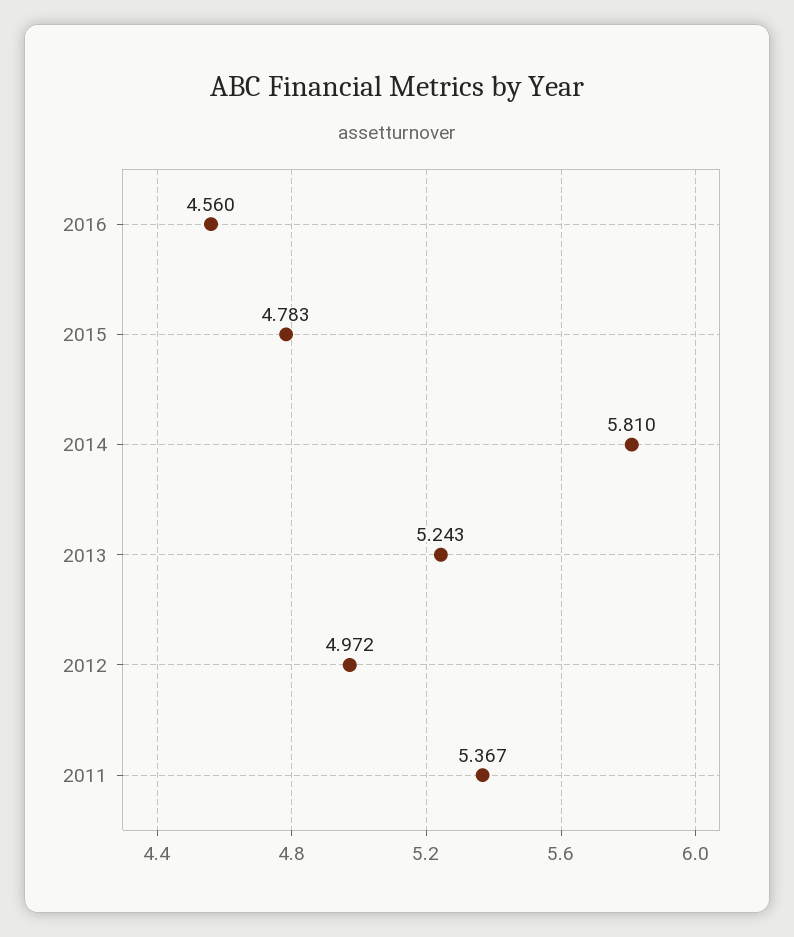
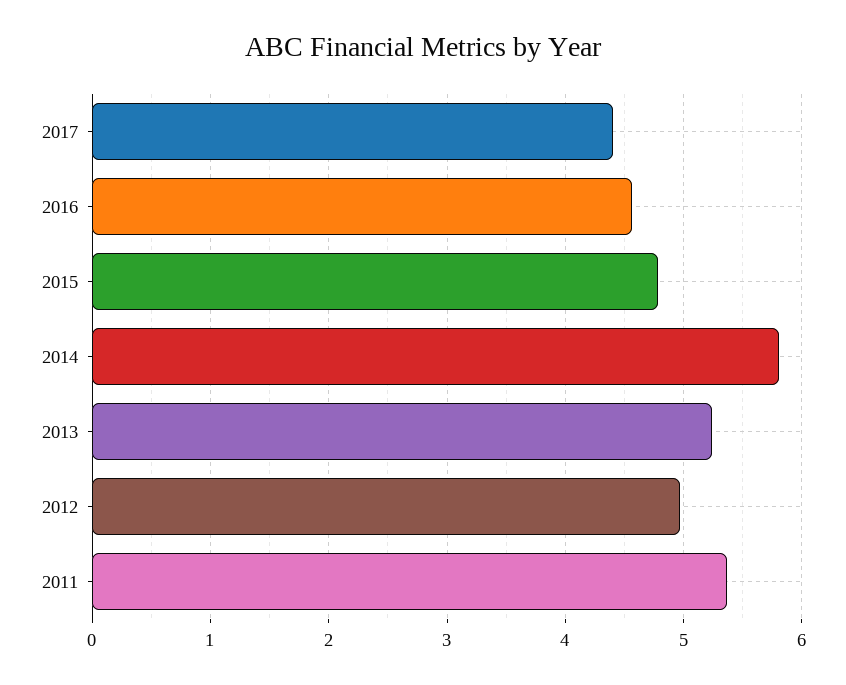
2017: none -> 4.4

